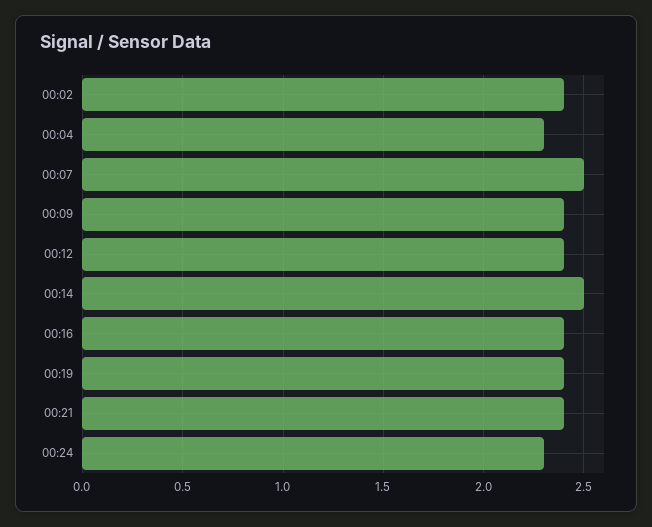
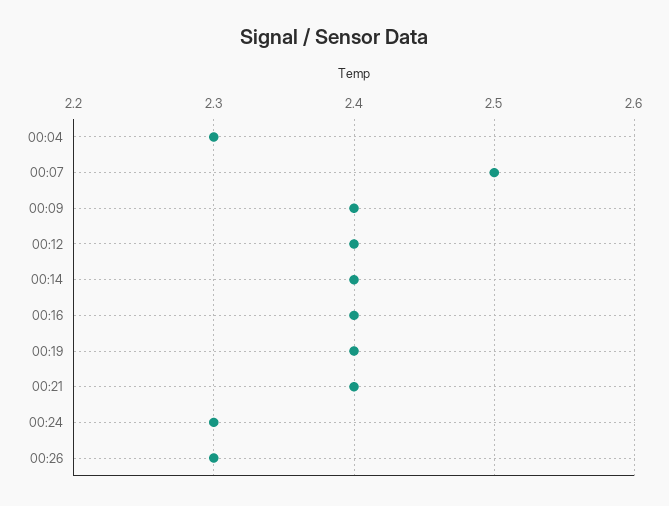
00:02: 2.4 -> none
00:14: 2.5 -> 2.4
00:26: none -> 2.3

